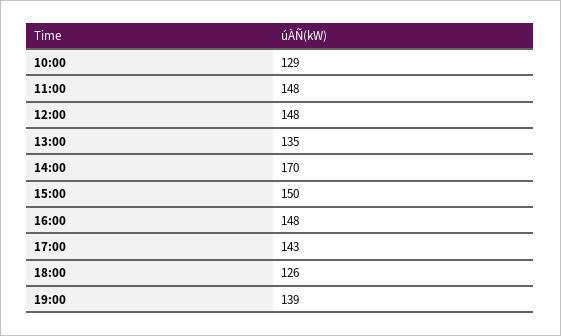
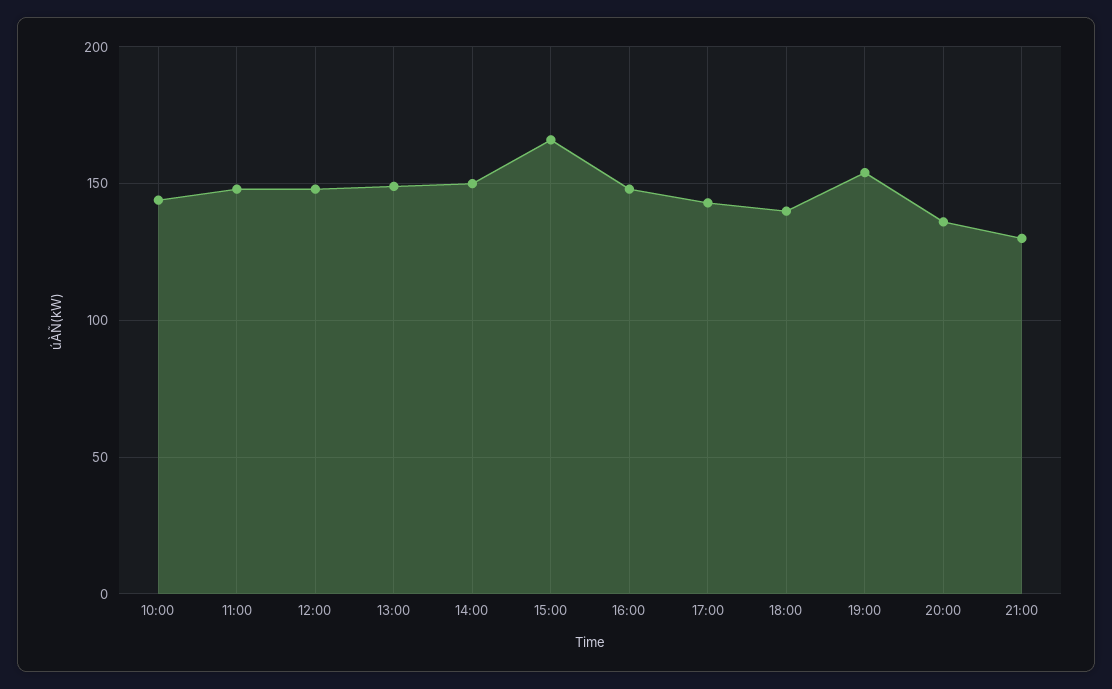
10:00: 129 -> 145
13:00: 135 -> 150
14:00: 170 -> 150
15:00: 150 -> 165
18:00: 126 -> 140
19:00: 139 -> 155
20:00: none -> 135
21:00: none -> 130

